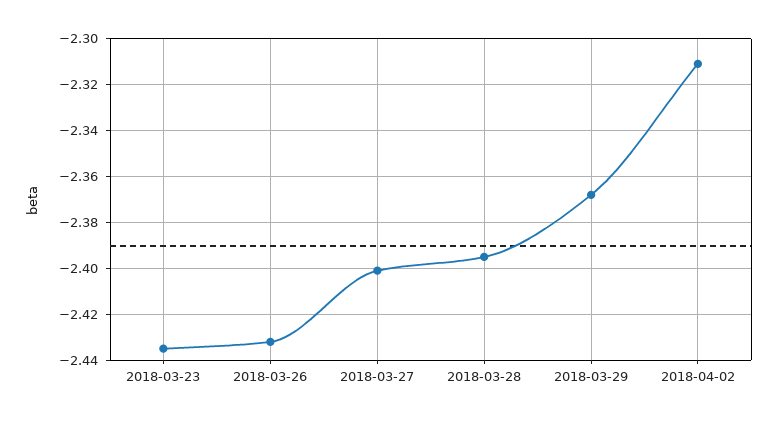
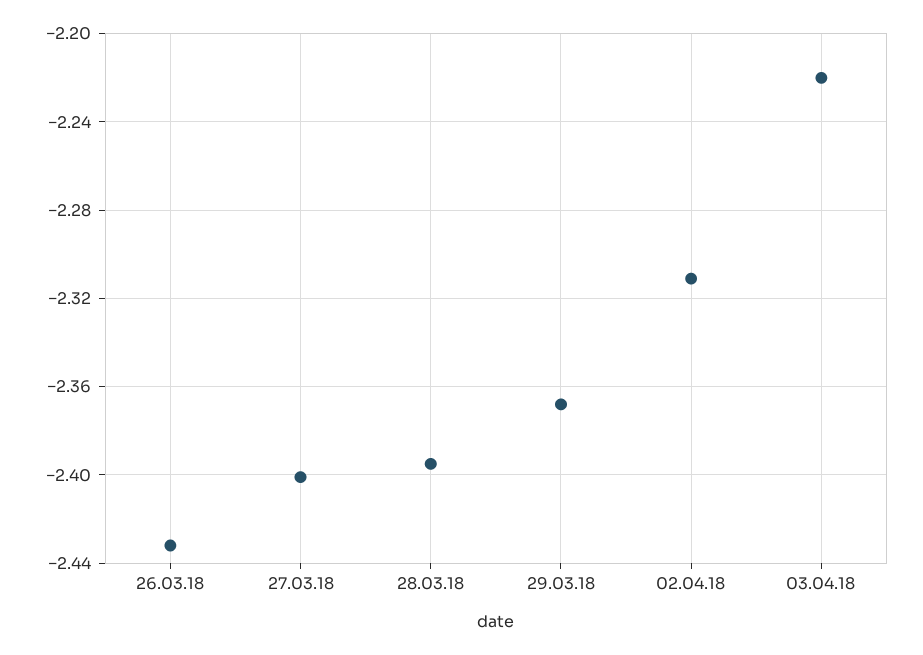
2018-03-23: -2.435 -> none
03.04.18: none -> -2.22

